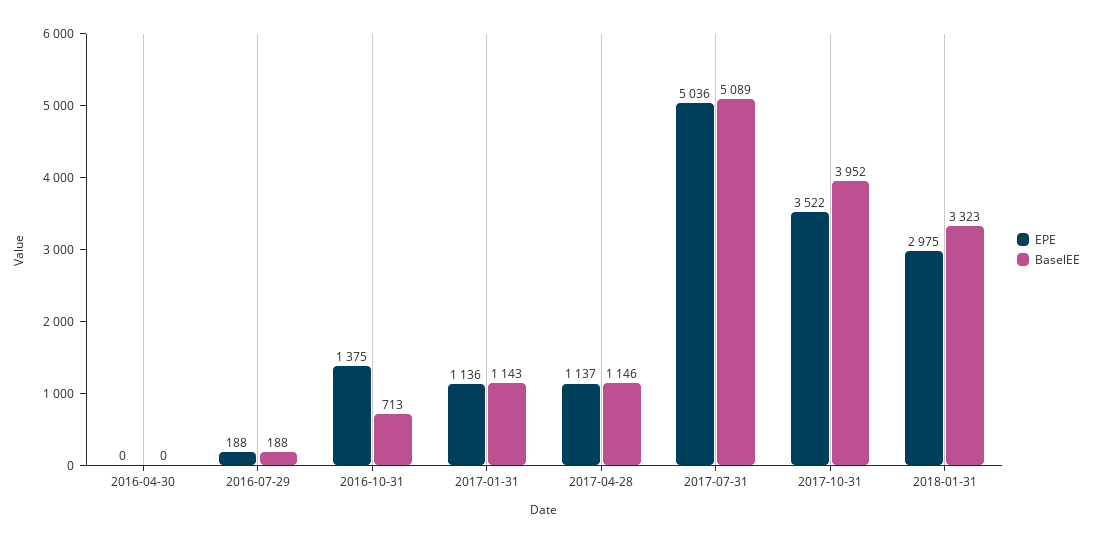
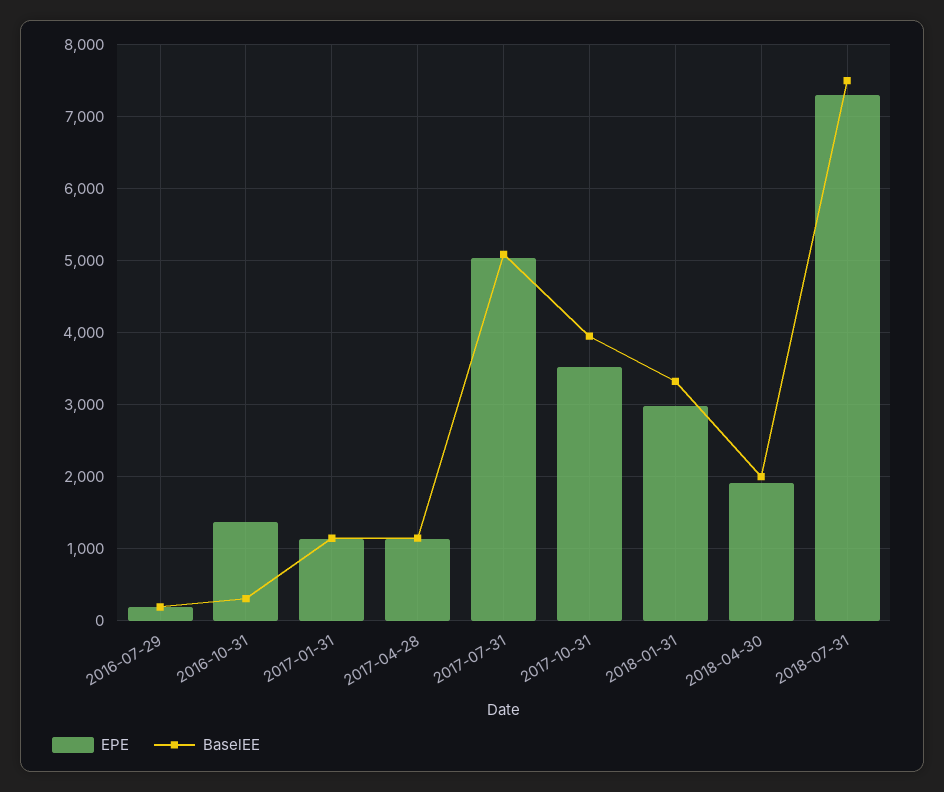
EPE, 2016-04-30: 0 -> none
BaselEE, 2016-04-30: 0 -> none
BaselEE, 2016-10-31: 713 -> 300
EPE, 2018-04-30: none -> 1900
BaselEE, 2018-04-30: none -> 2000
EPE, 2018-07-31: none -> 7300
BaselEE, 2018-07-31: none -> 7500

